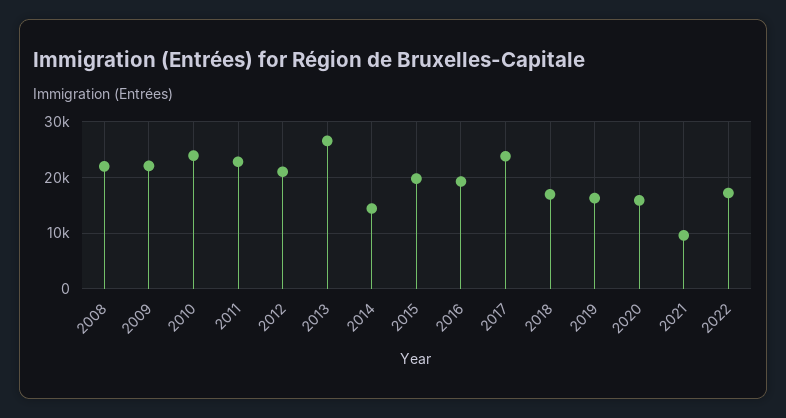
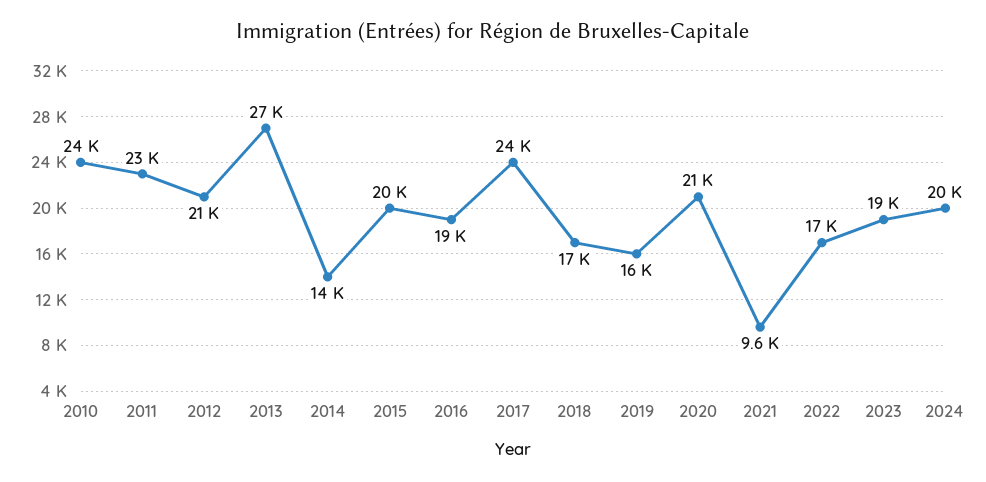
2008: 22000 -> none
2009: 22000 -> none
2020: 16000 -> 21000
2023: none -> 19000
2024: none -> 20000

